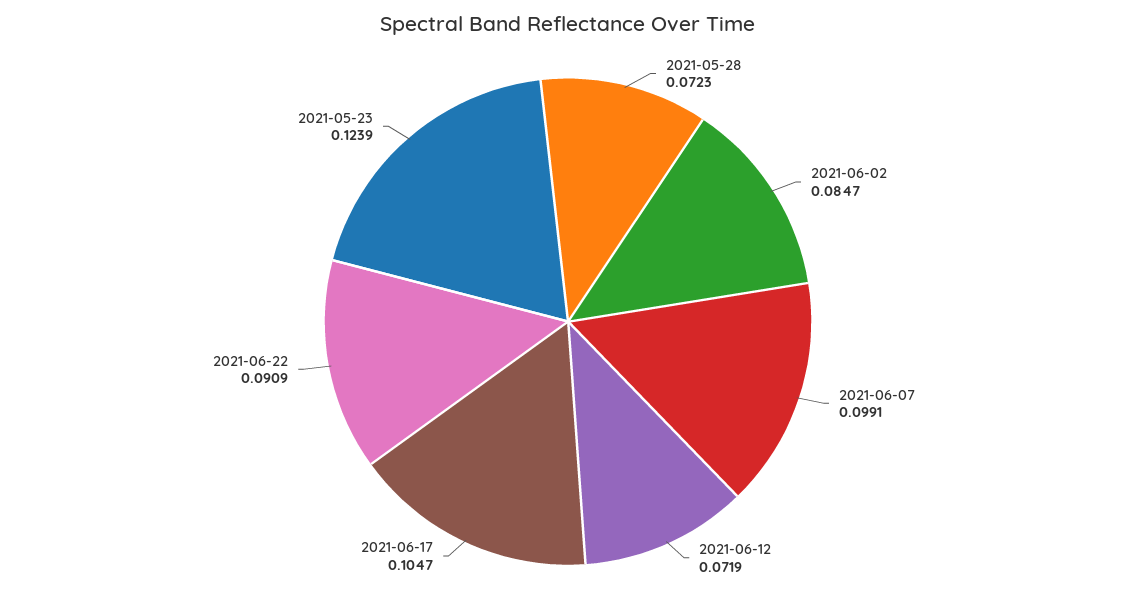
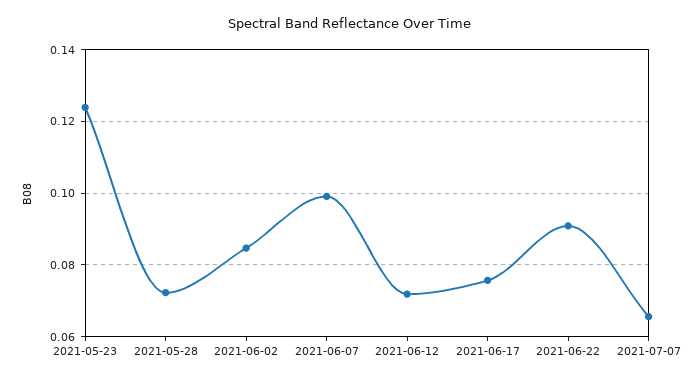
2021-06-17: 0.1047 -> 0.076
2021-07-07: none -> 0.066

